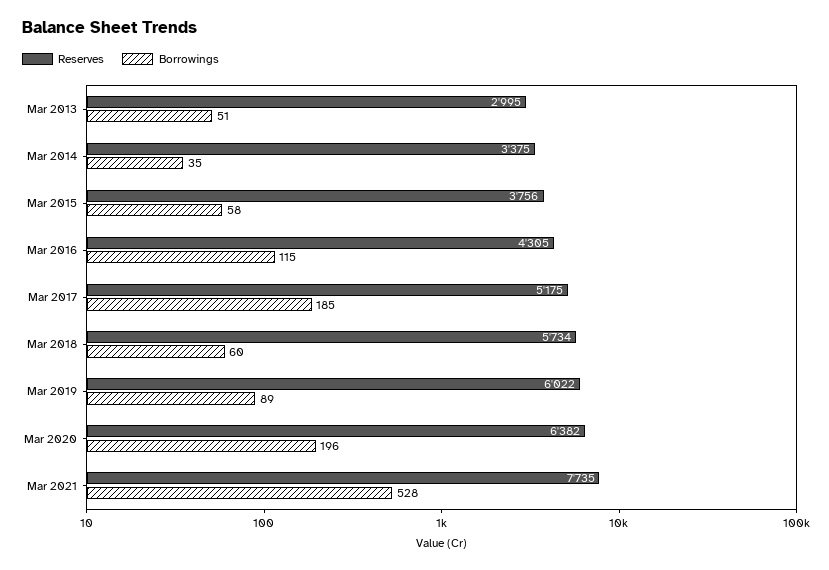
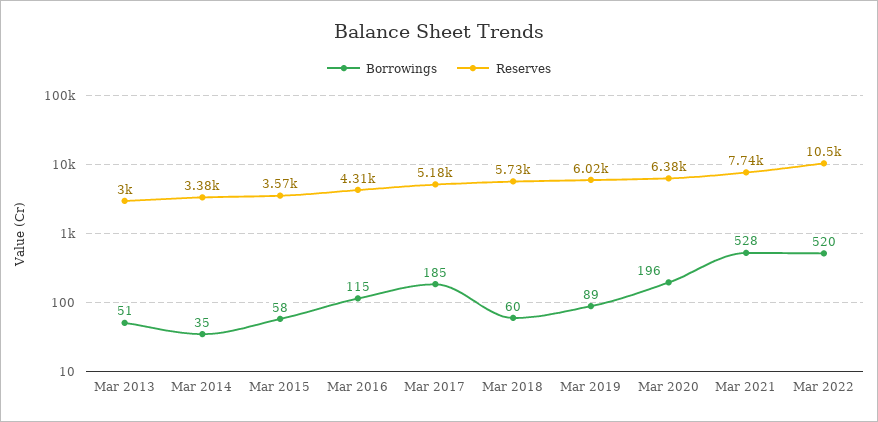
Reserves, Mar 2015: 3756 -> 3570
Borrowings, Mar 2022: none -> 520
Reserves, Mar 2022: none -> 10500

